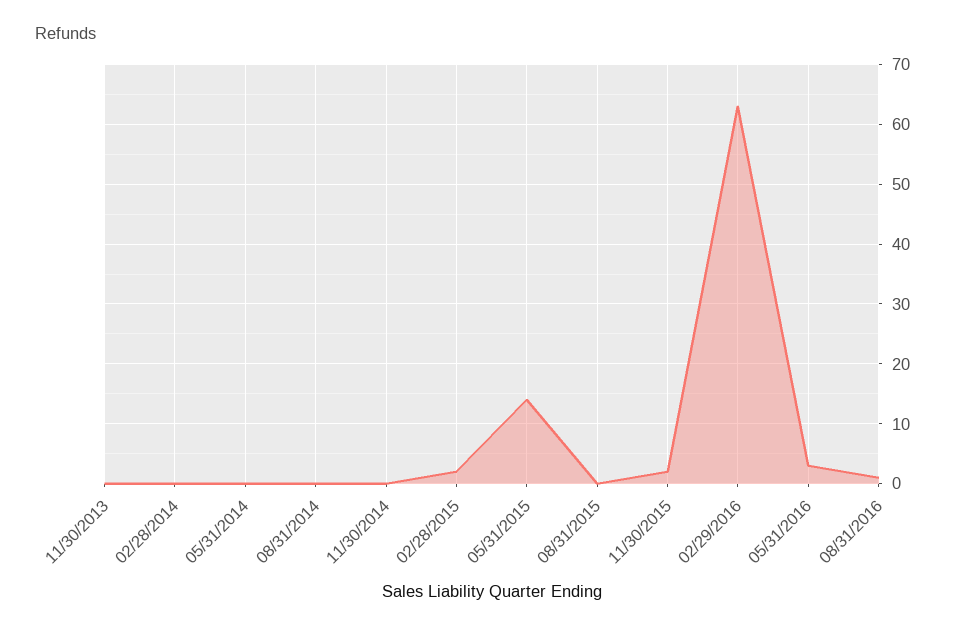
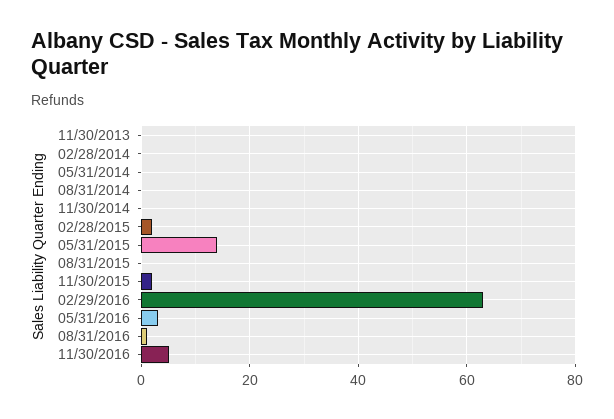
11/30/2016: none -> 5

